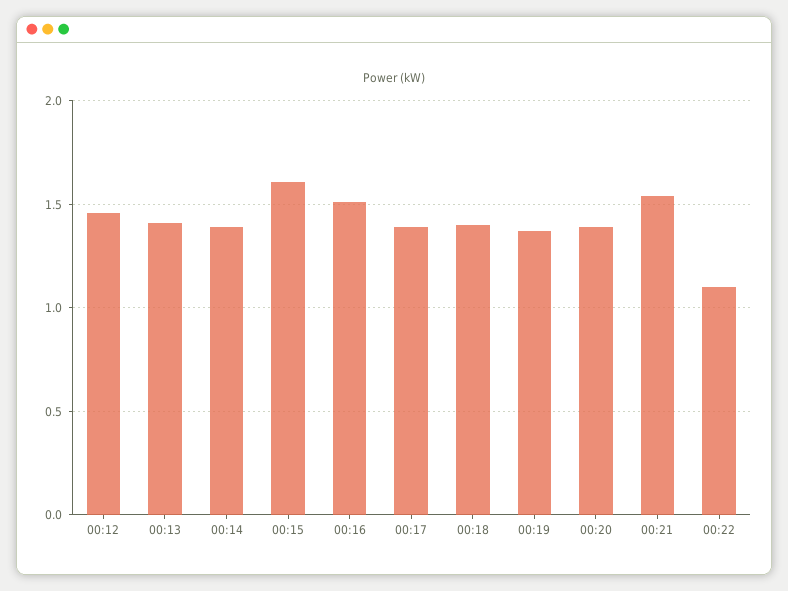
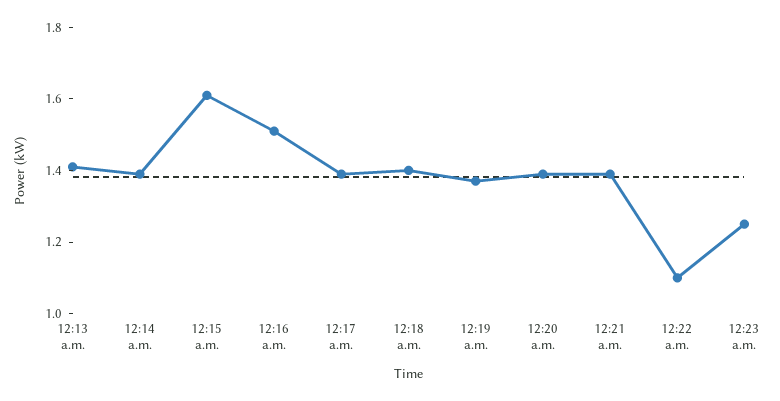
00:12: 1.45 -> none
00:21: 1.55 -> 1.4
12:23 a.m.: none -> 1.25

